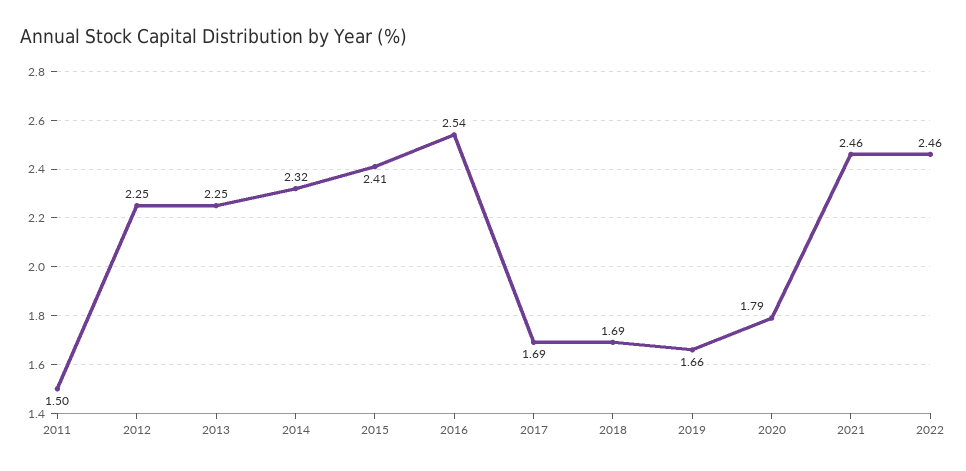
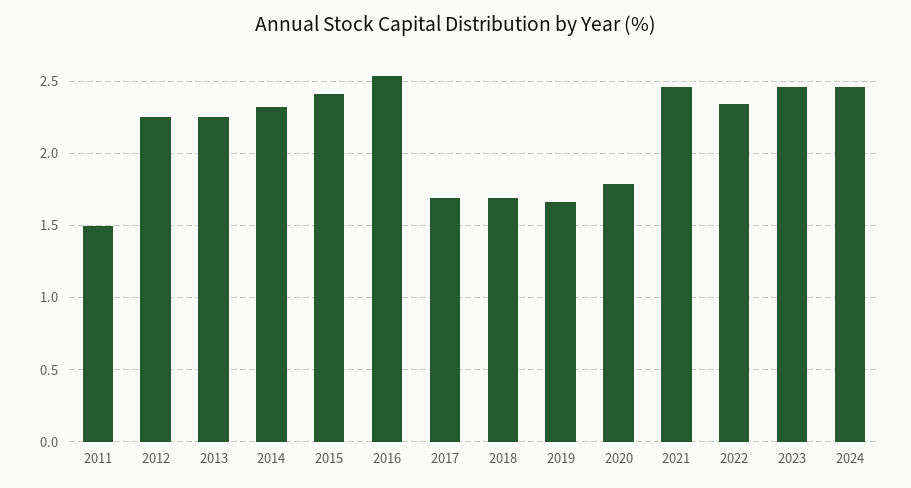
2022: 2.46 -> 2.35
2023: none -> 2.45
2024: none -> 2.45

